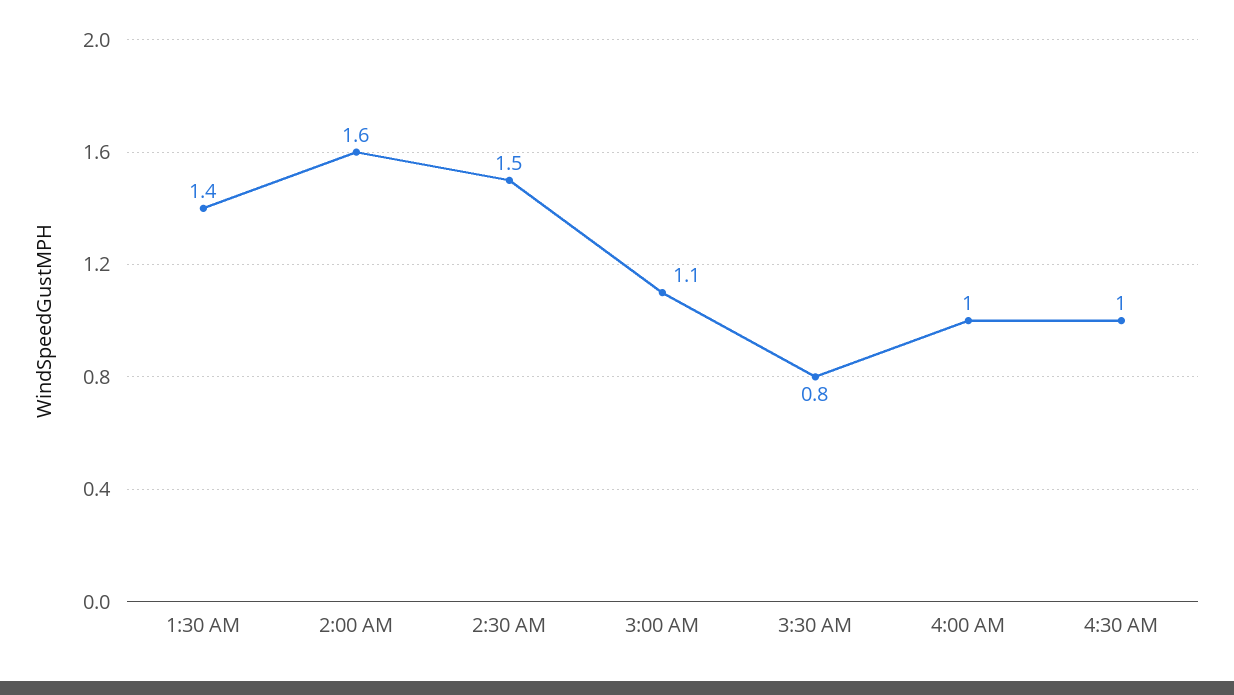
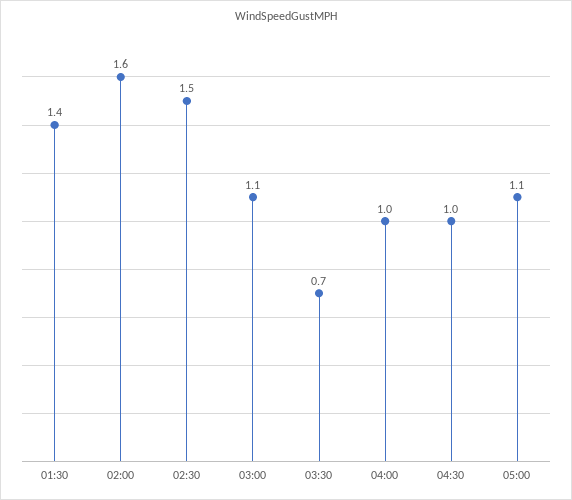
3:30 AM: 0.8 -> 0.7
05:00: none -> 1.1

